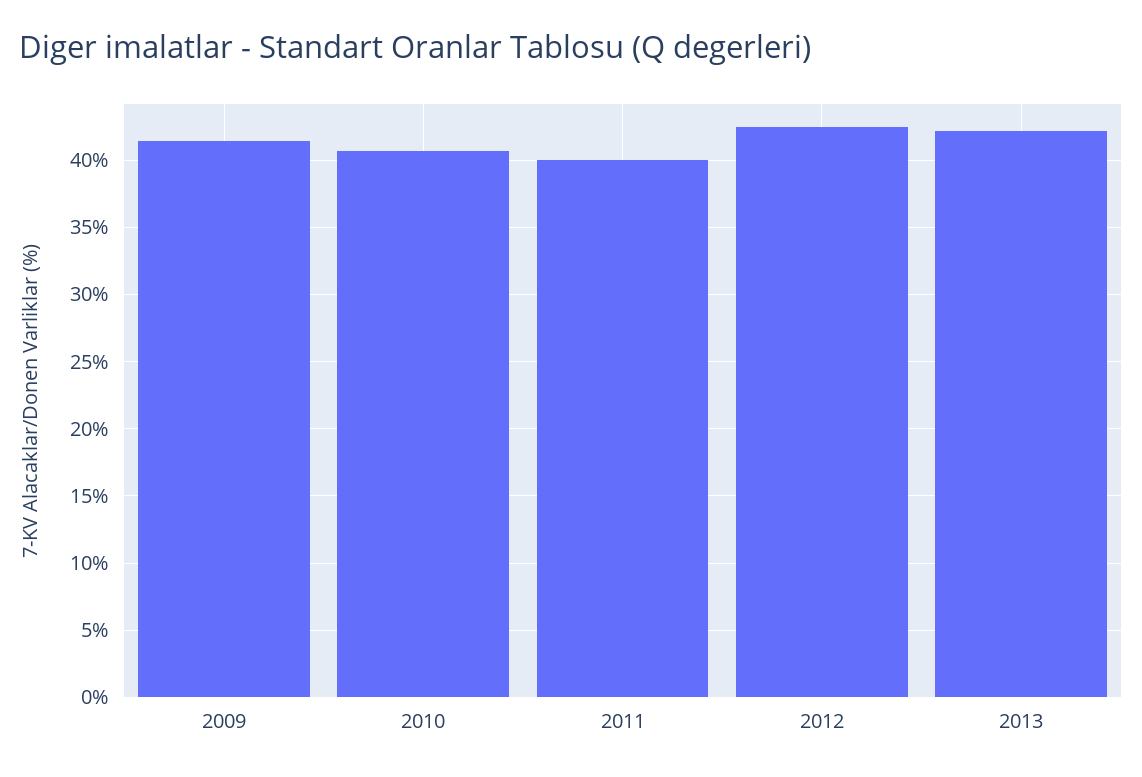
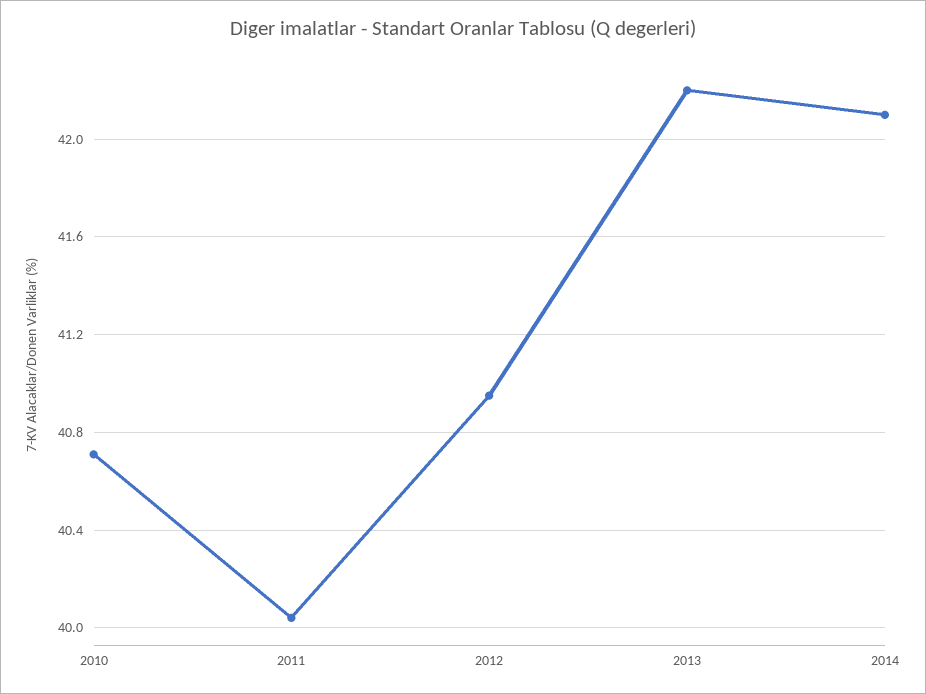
2009: 41.5 -> none
2012: 42.5 -> 40.95
2014: none -> 42.1

